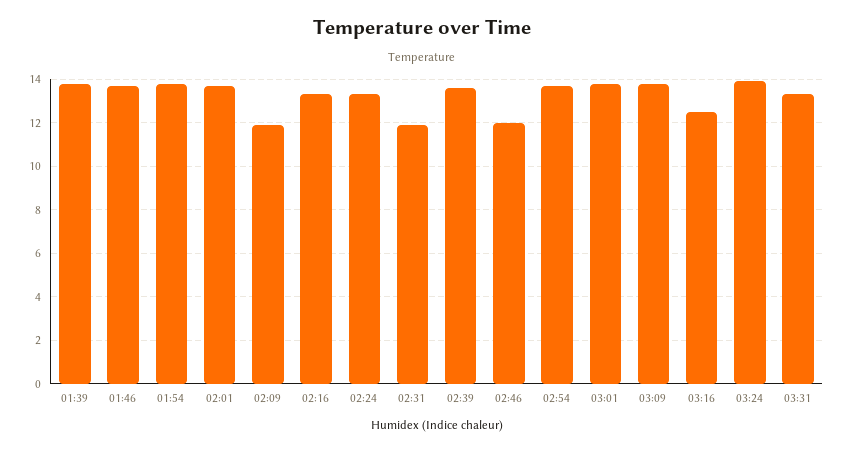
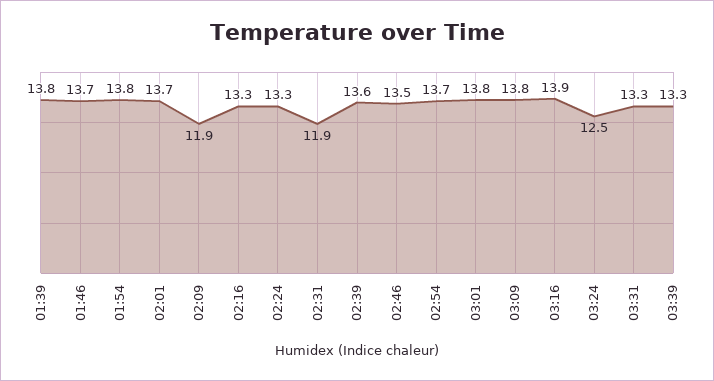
02:46: 12 -> 13.5
03:16: 12.5 -> 13.9
03:24: 14 -> 12.5
03:39: none -> 13.3

